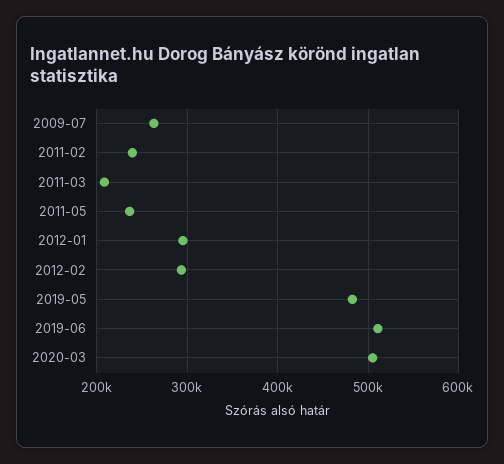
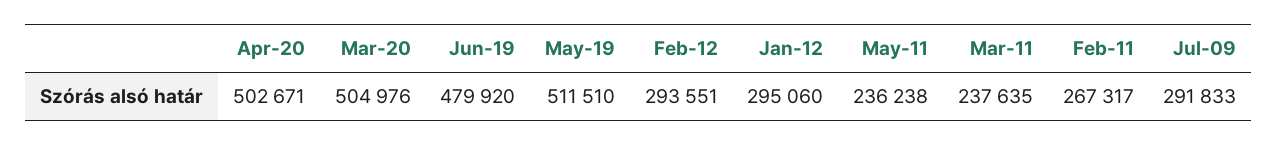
2009-07: 260000 -> 291833
2011-02: 240000 -> 267317
2011-03: 210000 -> 237635
2019-05: 480000 -> 511510
2019-06: 510000 -> 479920
Apr-20: none -> 502671

